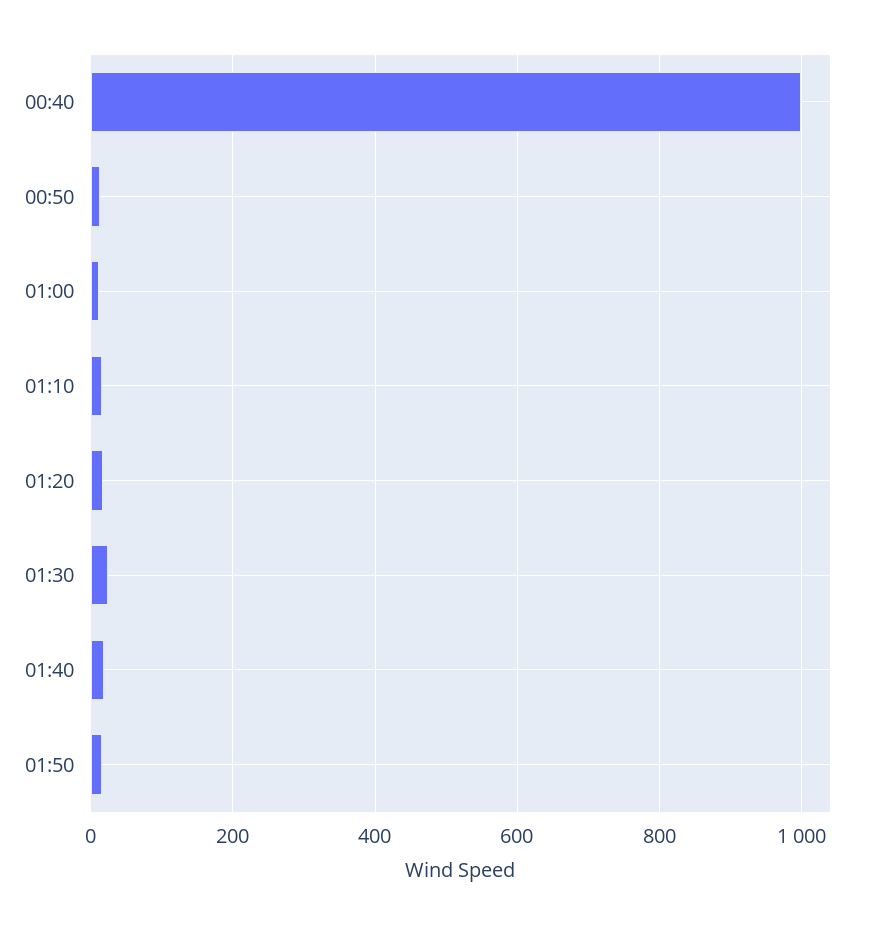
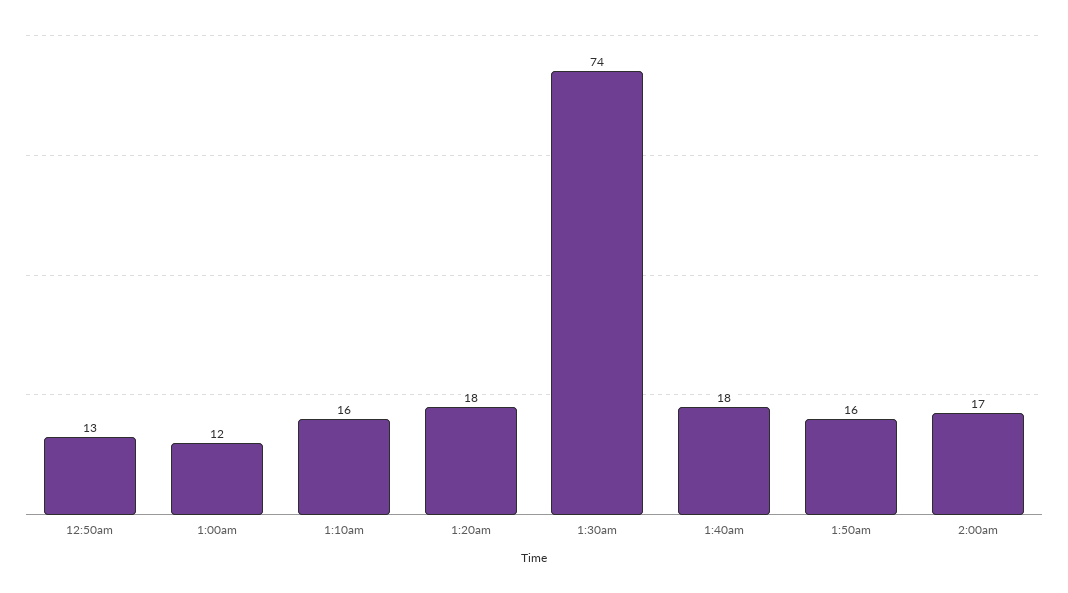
00:40: 1000 -> none
01:30: 20 -> 74
2:00am: none -> 17

